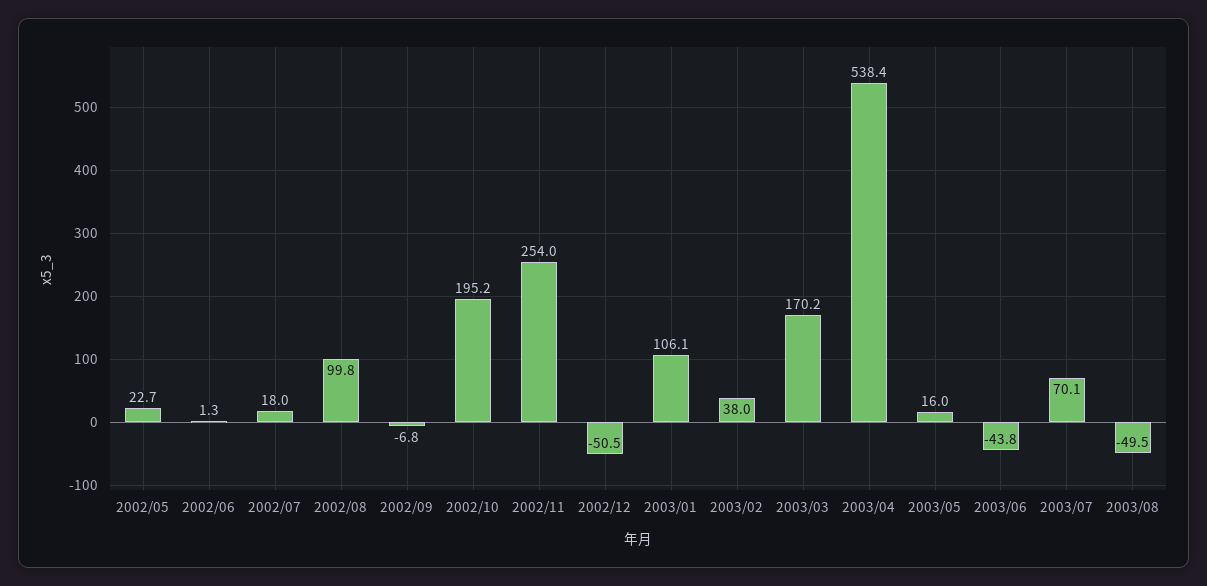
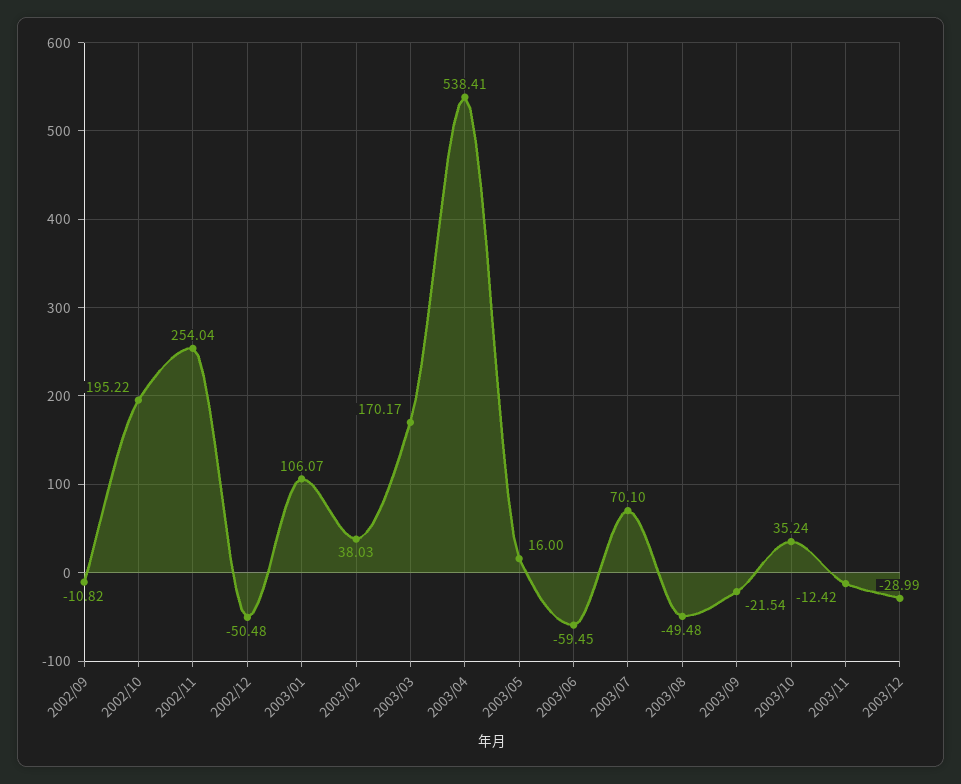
2002/05: 22.7 -> none
2002/06: 1.3 -> none
2002/07: 18 -> none
2002/08: 99.8 -> none
2002/09: -6.8 -> -10.82
2003/06: -43.8 -> -59.45
2003/09: none -> -21.54
2003/10: none -> 35.24
2003/11: none -> -12.42
2003/12: none -> -28.99

